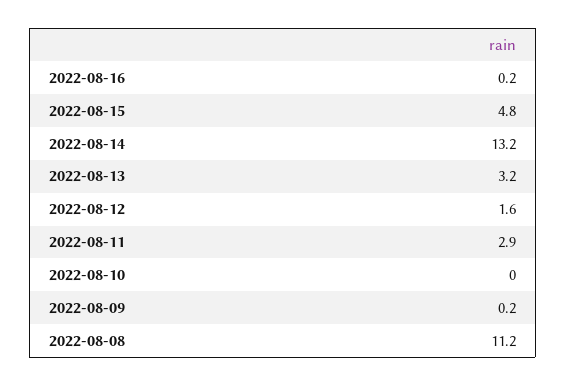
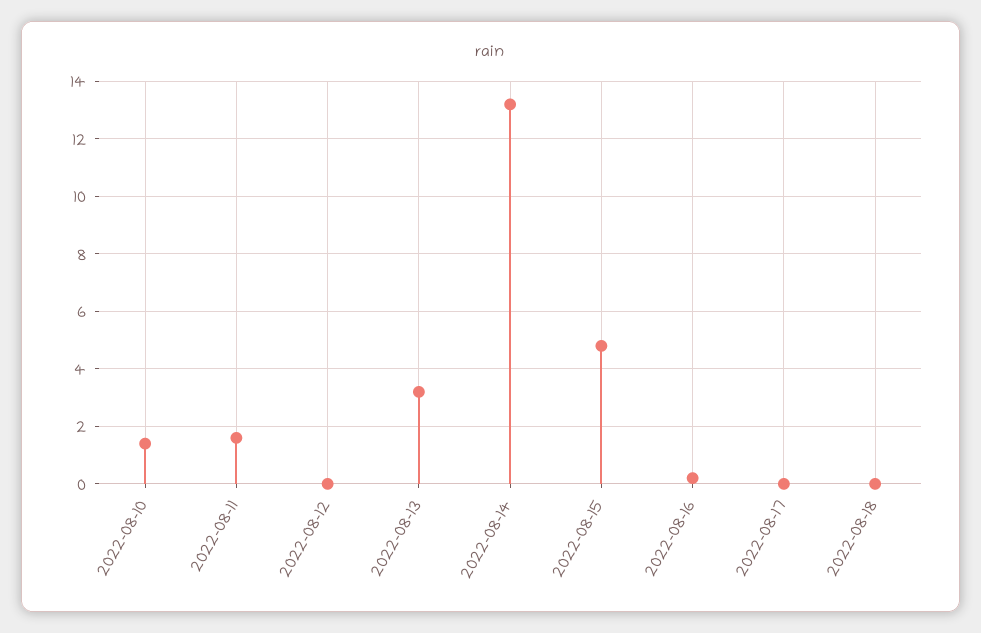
2022-08-12: 1.6 -> 0
2022-08-11: 2.9 -> 1.5
2022-08-10: 0 -> 1.5
2022-08-09: 0.2 -> none
2022-08-08: 11.2 -> none
2022-08-17: none -> 0
2022-08-18: none -> 0

